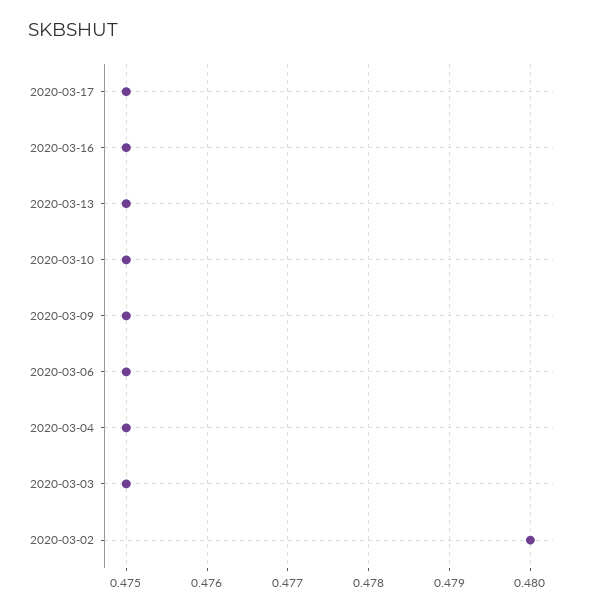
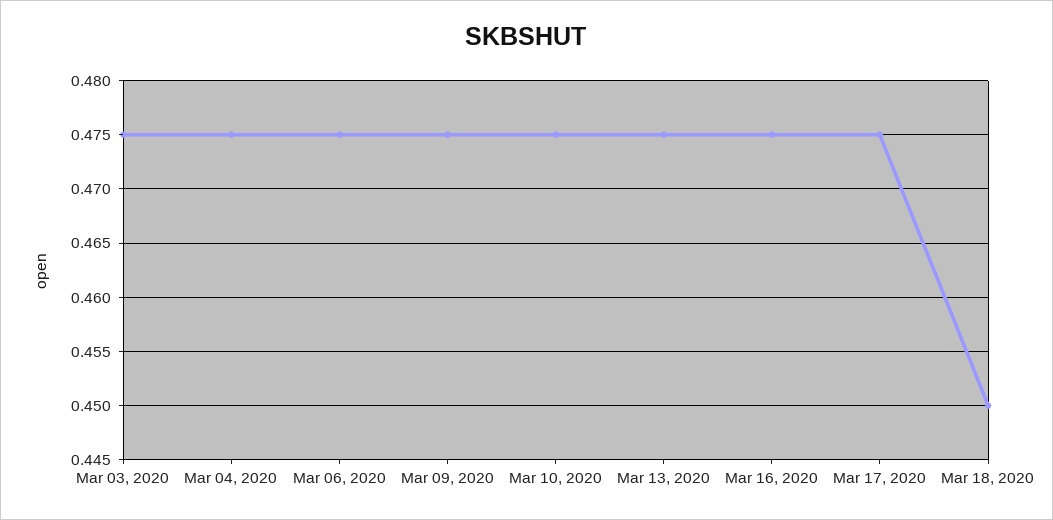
2020-03-02: 0.48 -> none
Mar 18, 2020: none -> 0.45

